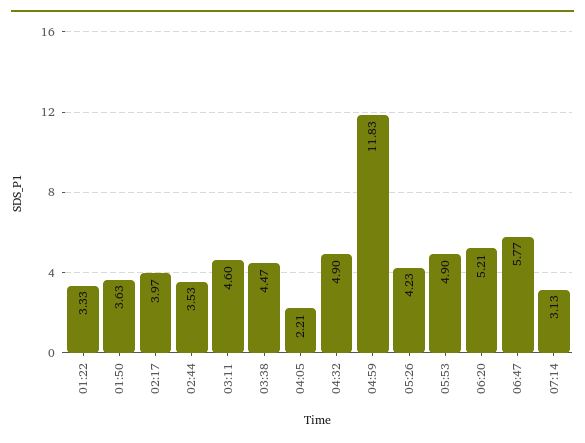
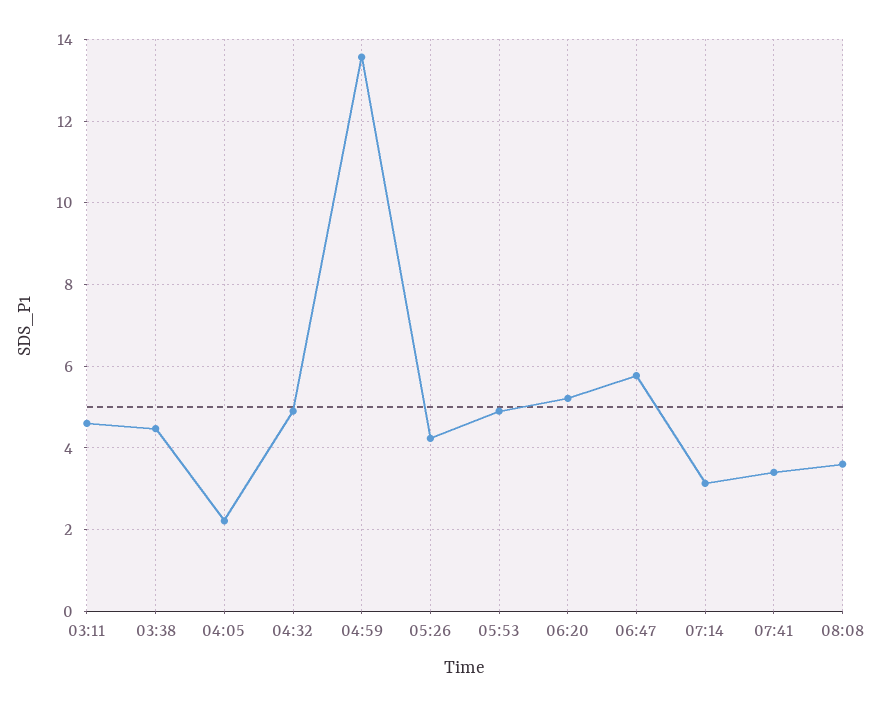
01:22: 3.33 -> none
01:50: 3.63 -> none
02:17: 3.97 -> none
02:44: 3.53 -> none
04:59: 11.83 -> 13.6
07:41: none -> 3.4
08:08: none -> 3.6

